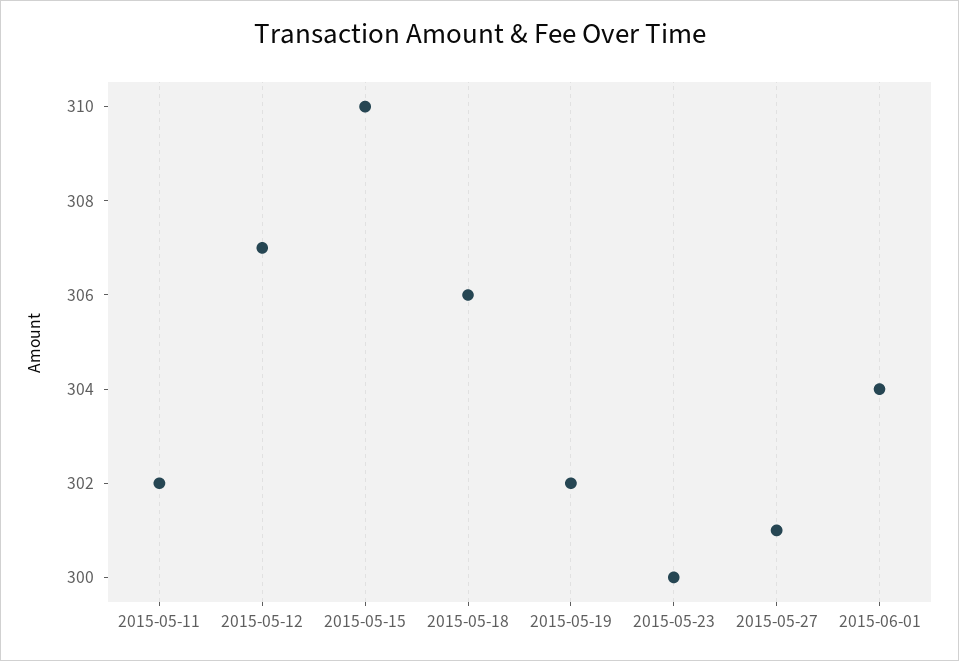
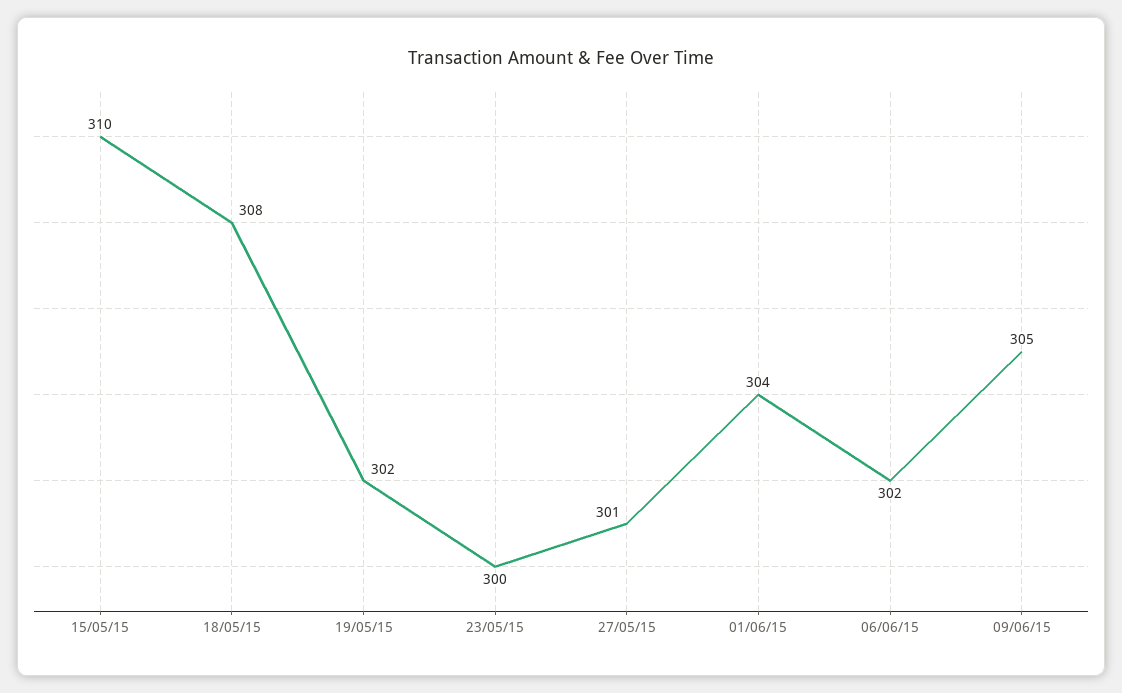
2015-05-11: 302 -> none
2015-05-12: 307 -> none
2015-05-18: 306 -> 308
06/06/15: none -> 302
09/06/15: none -> 305

